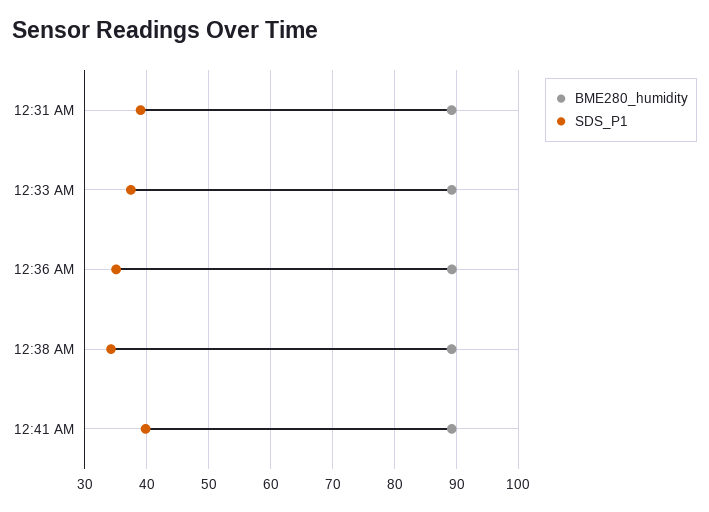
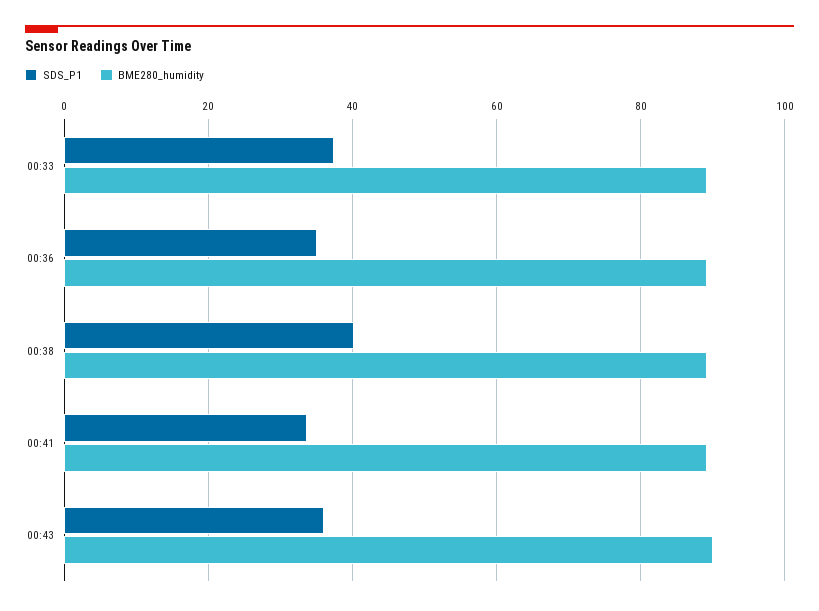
BME280_humidity, 12:31 AM: 89 -> none
SDS_P1, 12:31 AM: 39 -> none
SDS_P1, 12:38 AM: 34 -> 40
SDS_P1, 12:41 AM: 40 -> 34
SDS_P1, 00:43: none -> 36
BME280_humidity, 00:43: none -> 90

